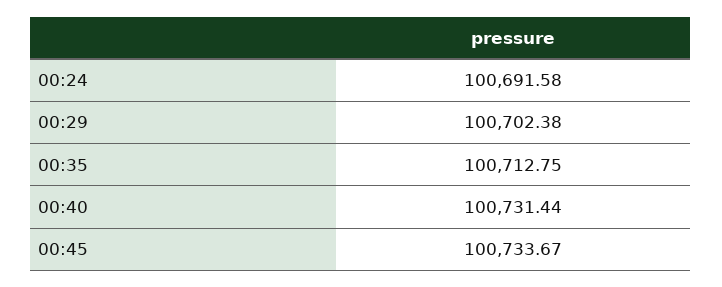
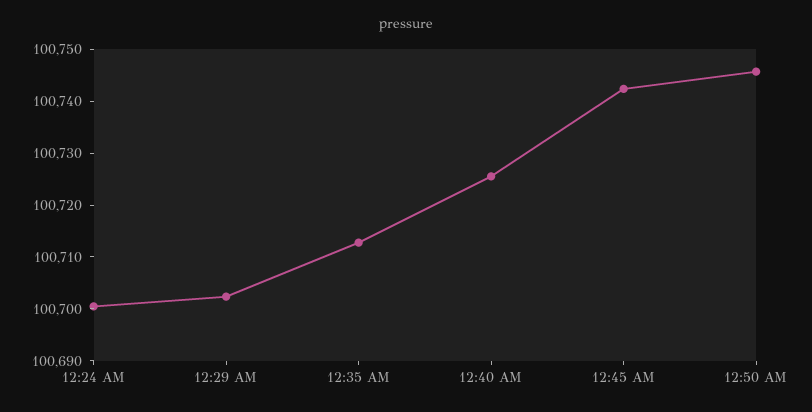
00:24: 100691.58 -> 100700
00:40: 100731.44 -> 100726
00:45: 100733.67 -> 100742
12:50 AM: none -> 100746

